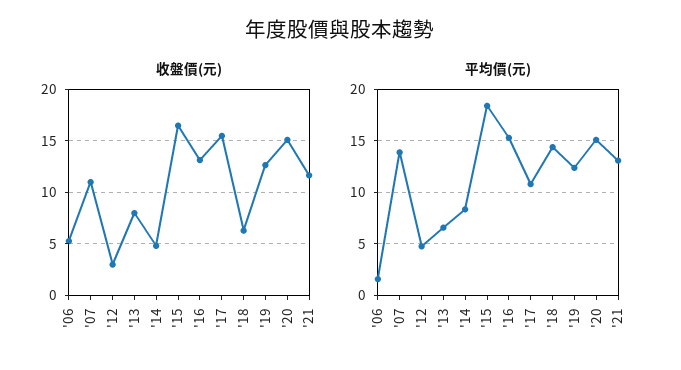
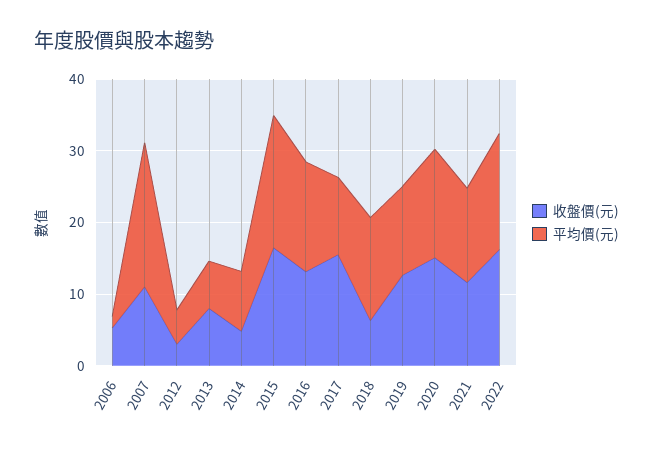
平均價(元), '07: 14 -> 20
收盤價(元), 2022: none -> 16
平均價(元), 2022: none -> 16

